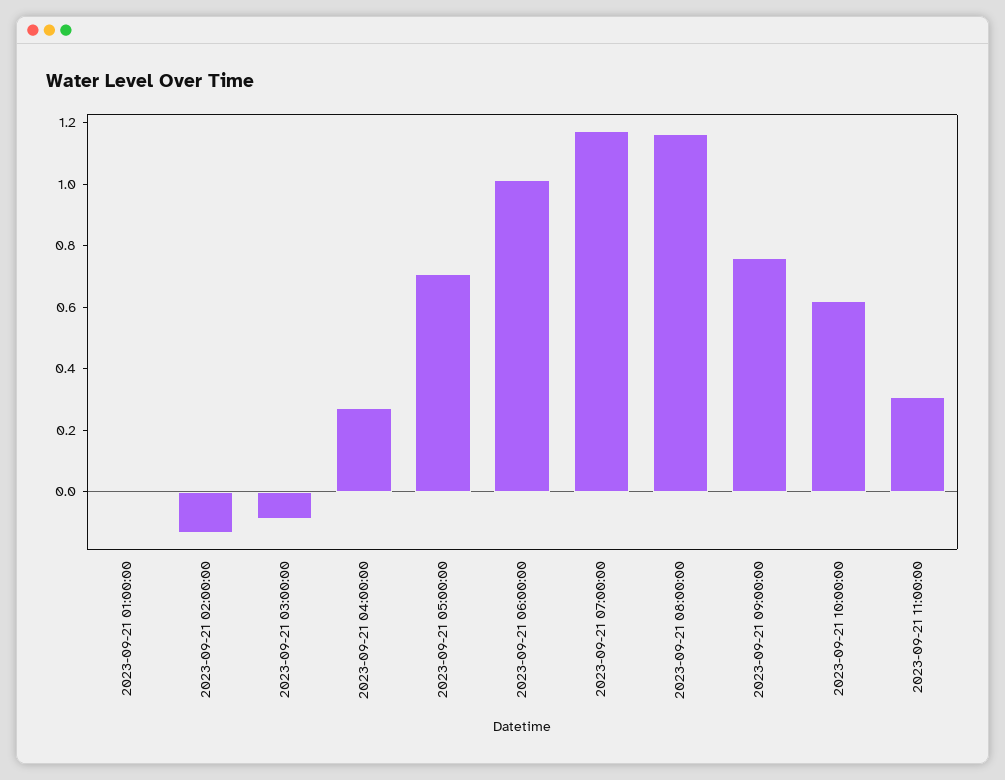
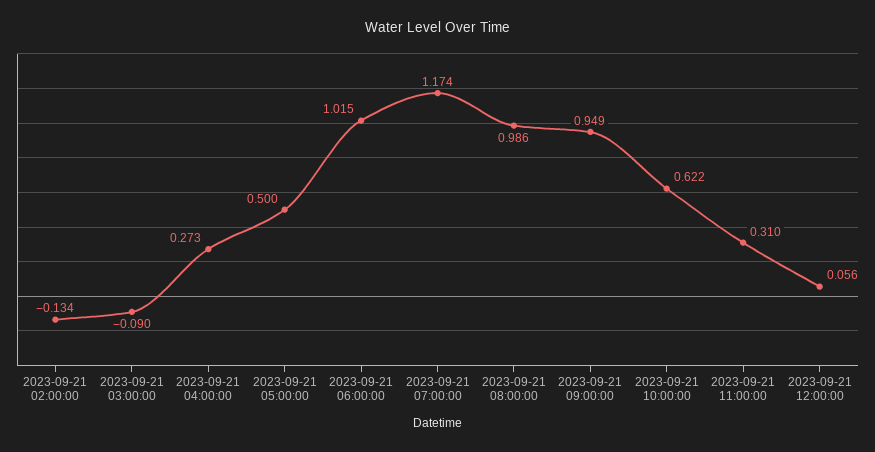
2023-09-21 01:00:00: 0 -> none
2023-09-21 05:00:00: 0.7 -> 0.5
2023-09-21 08:00:00: 1.15 -> 0.986
2023-09-21 09:00:00: 0.75 -> 0.949
2023-09-21 12:00:00: none -> 0.056

